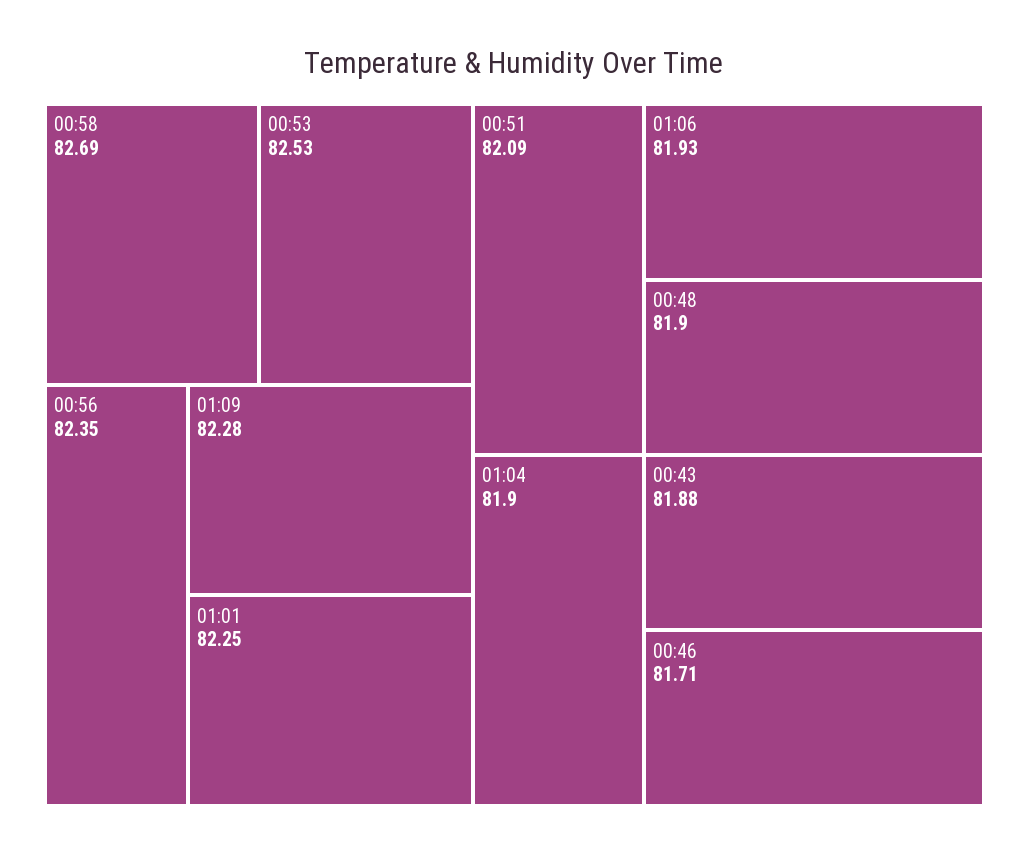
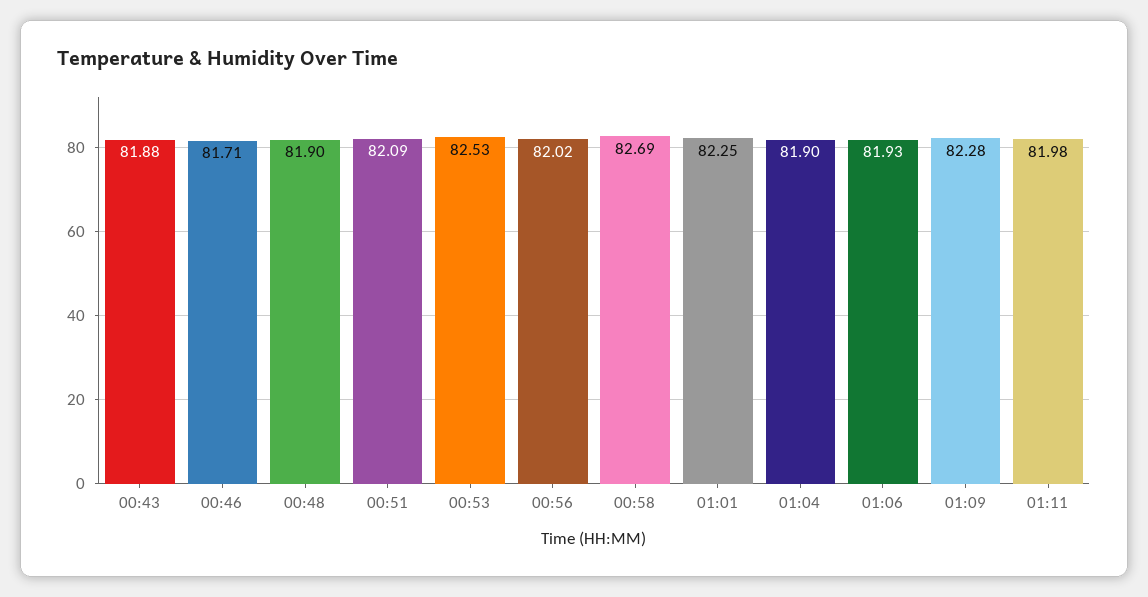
00:56: 82.35 -> 82.02
01:11: none -> 81.98

